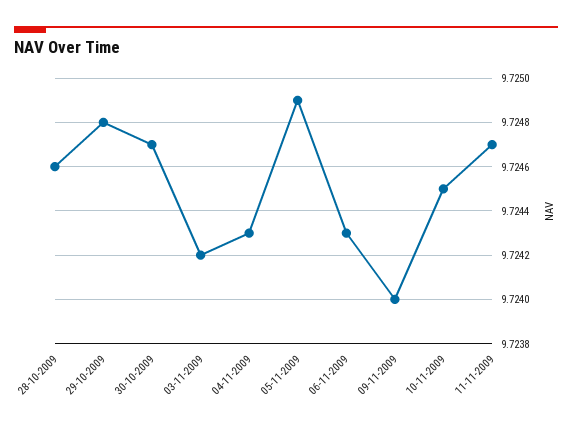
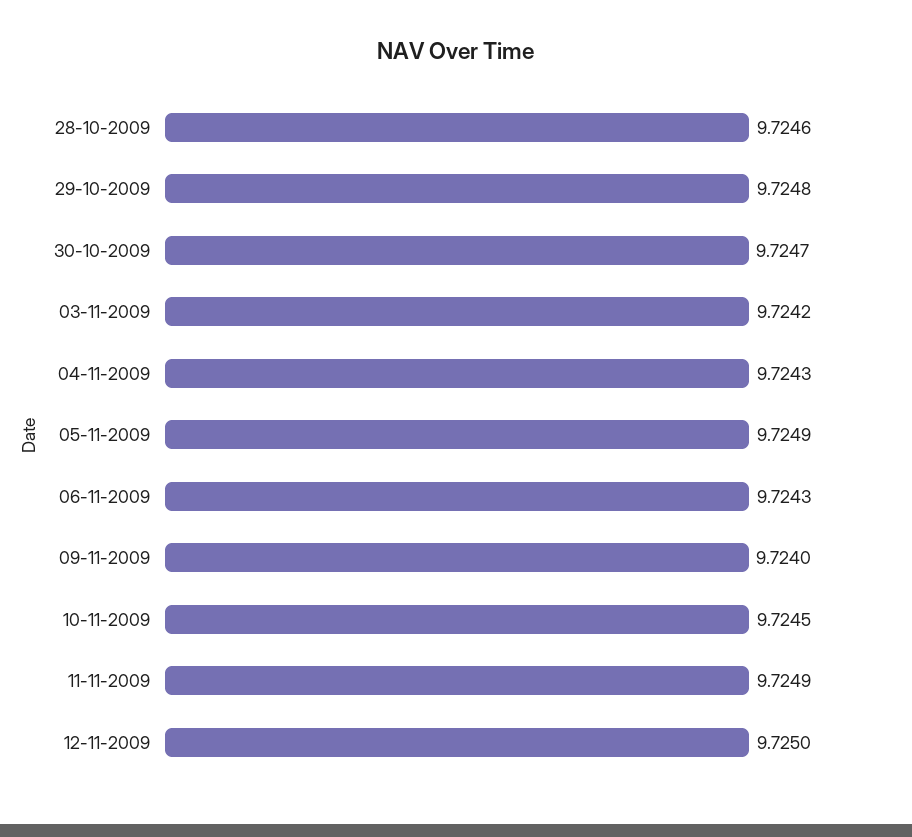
11-11-2009: 9.7247 -> 9.7249
12-11-2009: none -> 9.725

